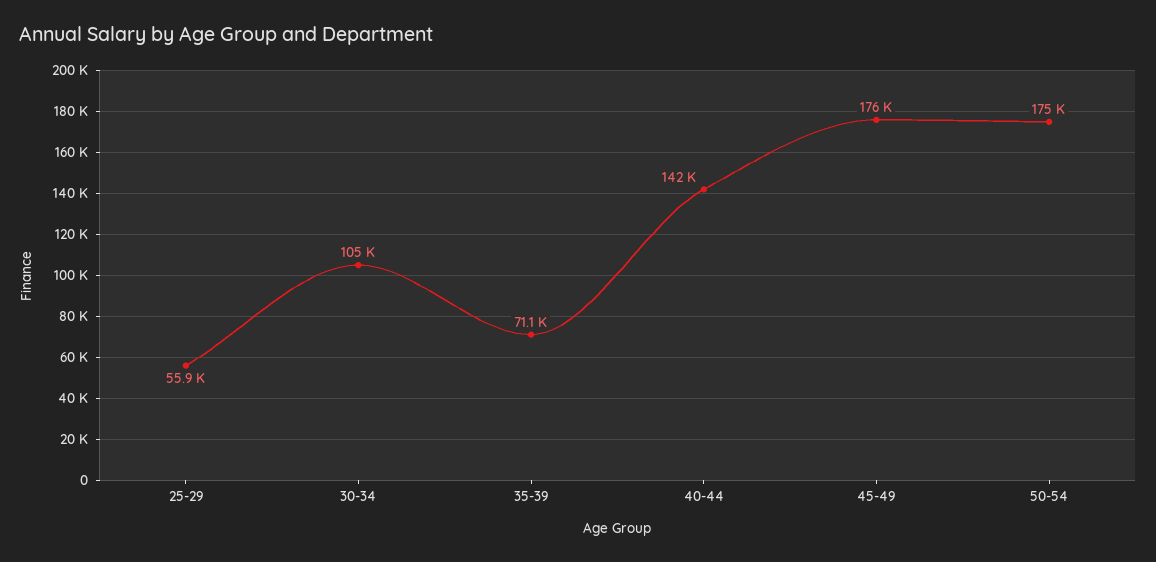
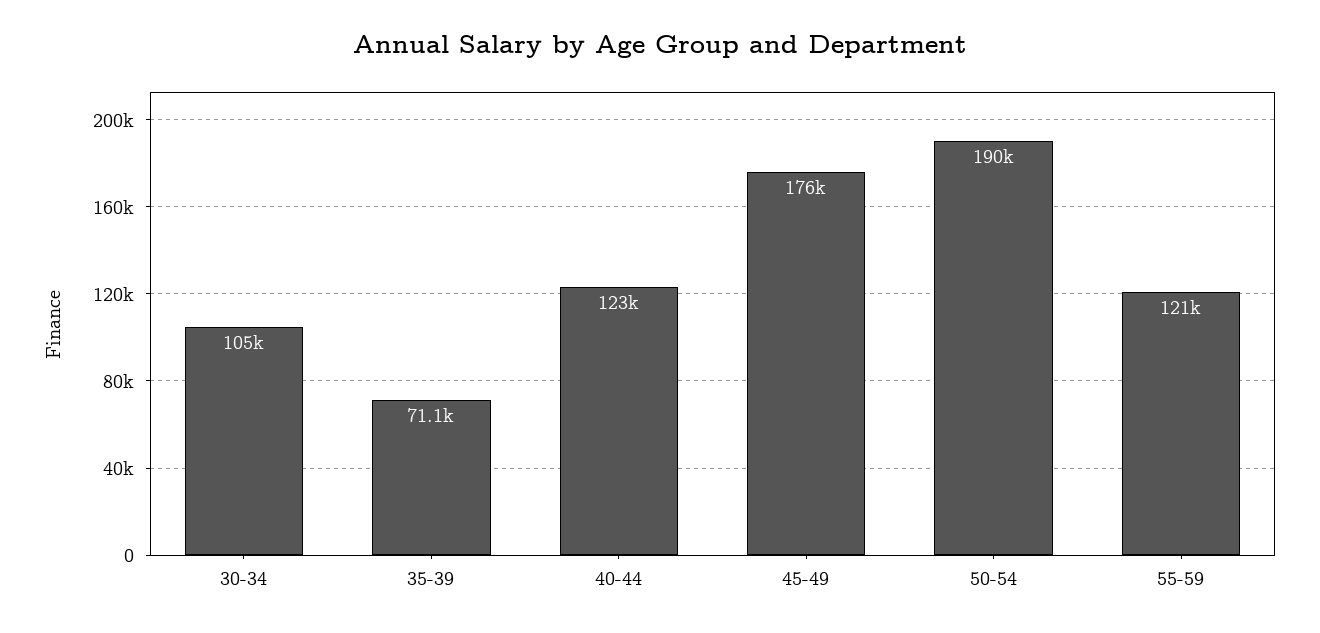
25-29: 55900 -> none
40-44: 142000 -> 123000
50-54: 175000 -> 190000
55-59: none -> 121000

